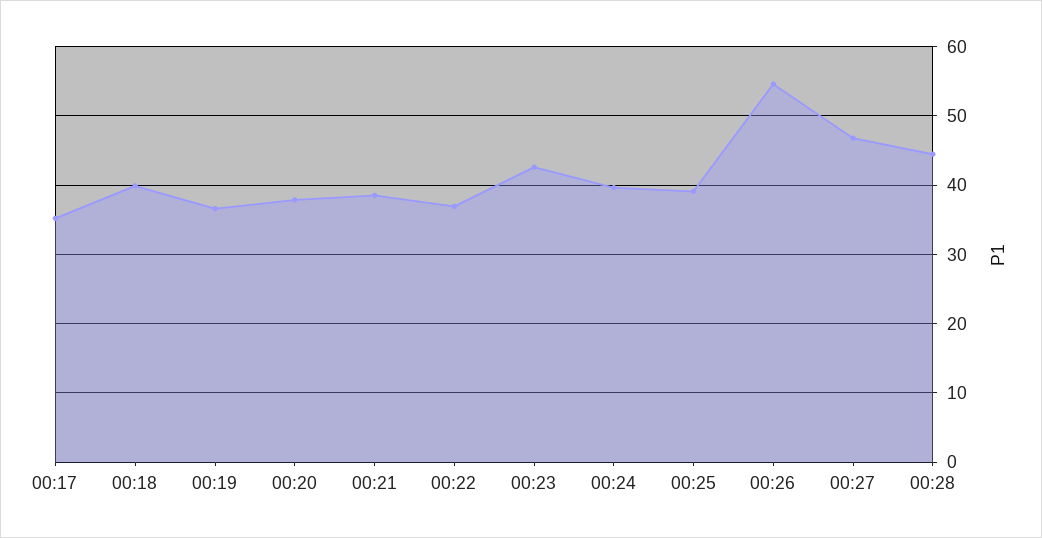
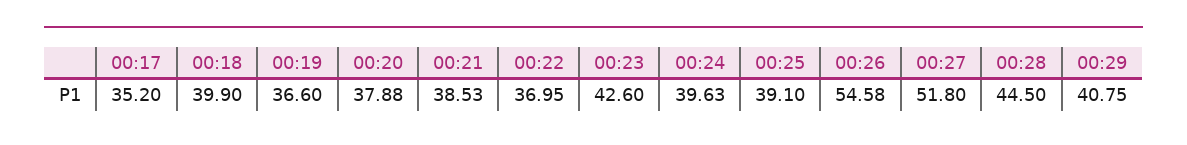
00:27: 47 -> 51.8
00:29: none -> 40.75

